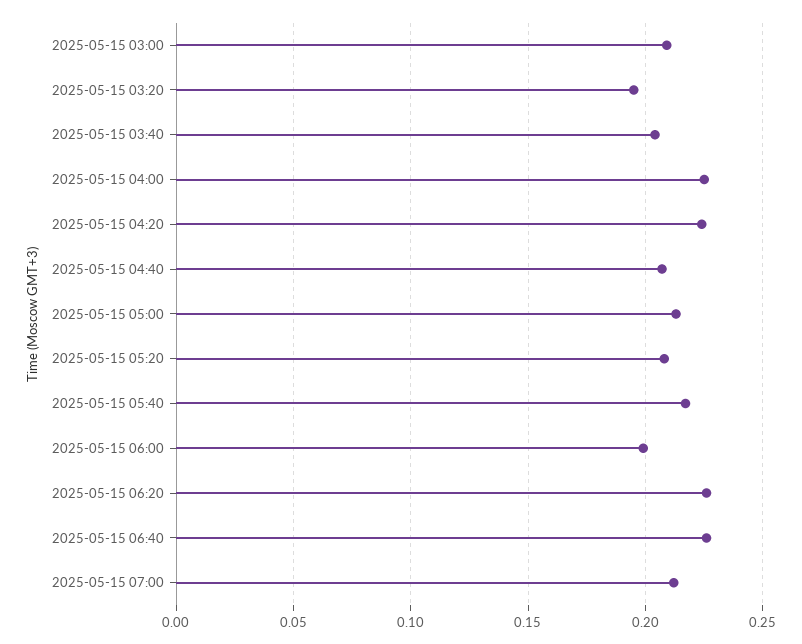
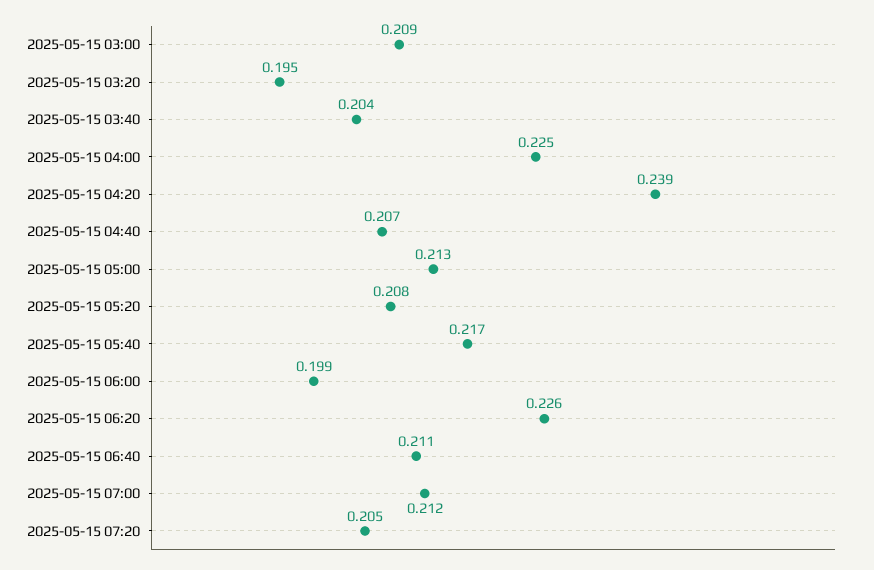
2025-05-15 04:20: 0.225 -> 0.239
2025-05-15 06:40: 0.225 -> 0.211
2025-05-15 07:20: none -> 0.205

